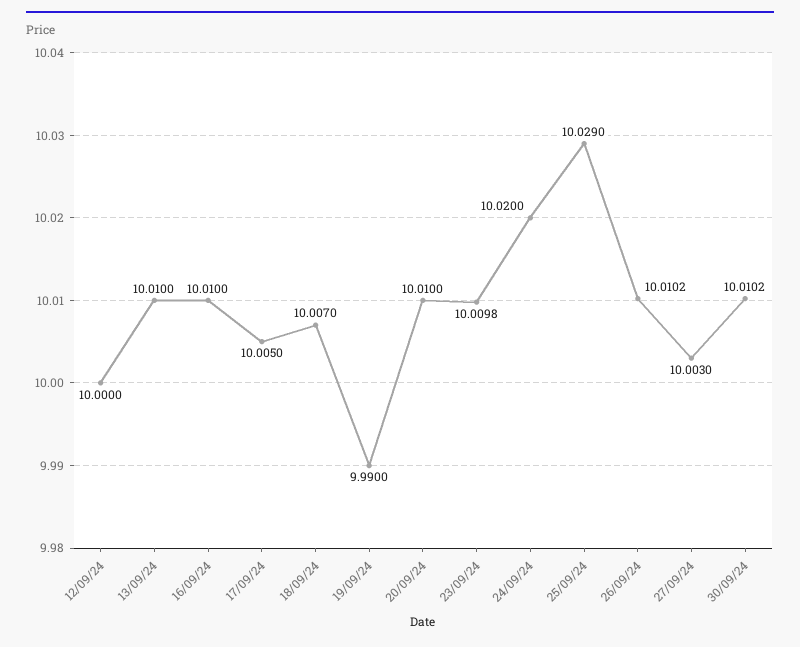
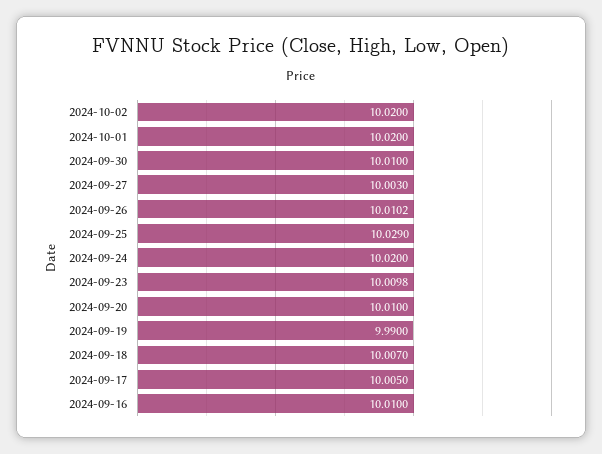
12/09/24: 10 -> none
13/09/24: 10.01 -> none
30/09/24: 10.0102 -> 10.01
2024-10-02: none -> 10.02
2024-10-01: none -> 10.02

